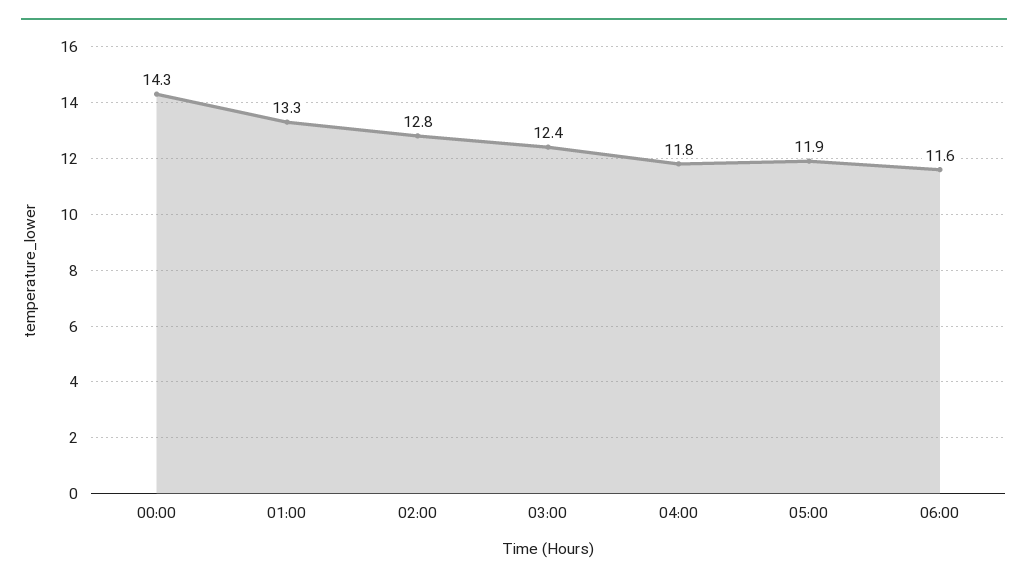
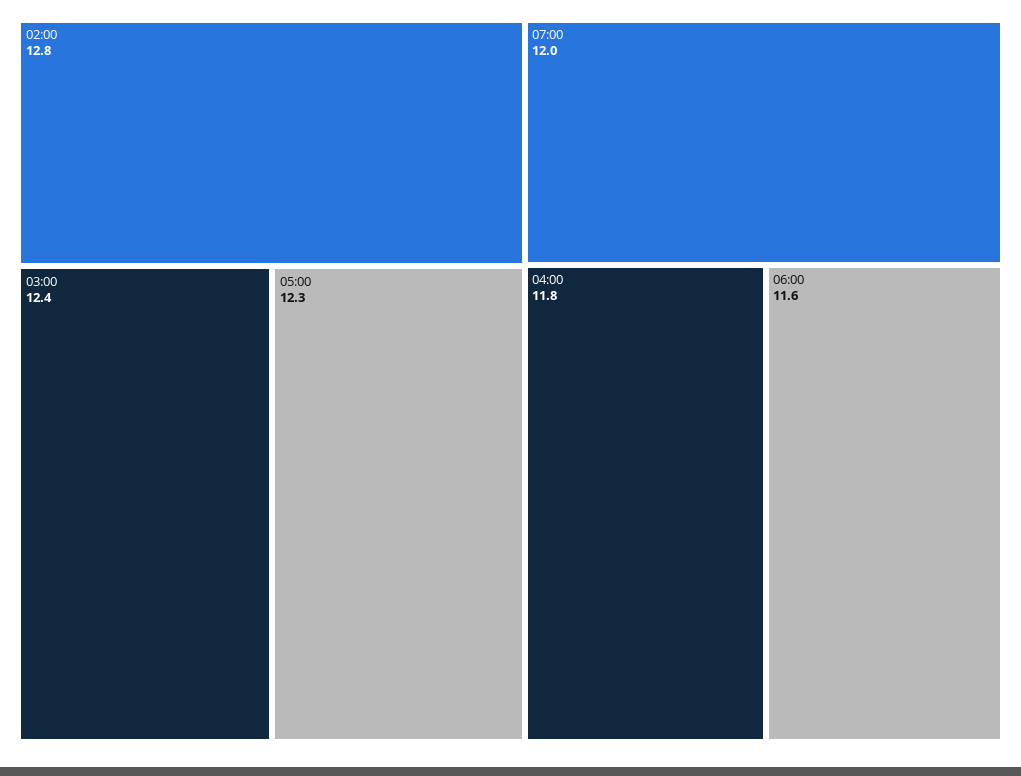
00:00: 14.3 -> none
01:00: 13.3 -> none
05:00: 11.9 -> 12.3
07:00: none -> 12

